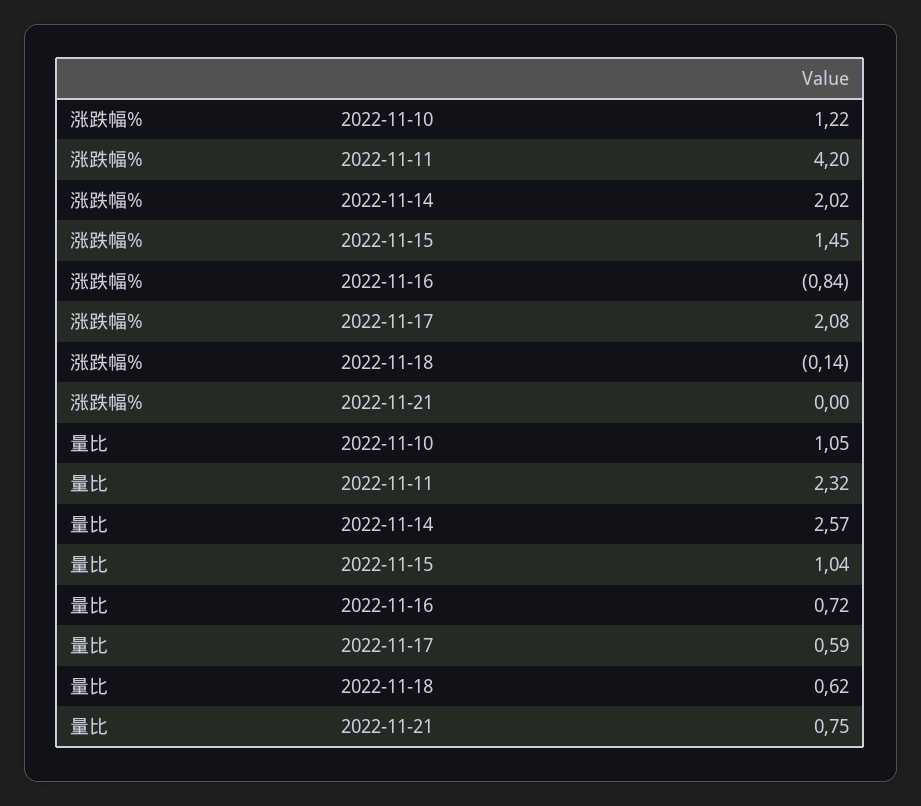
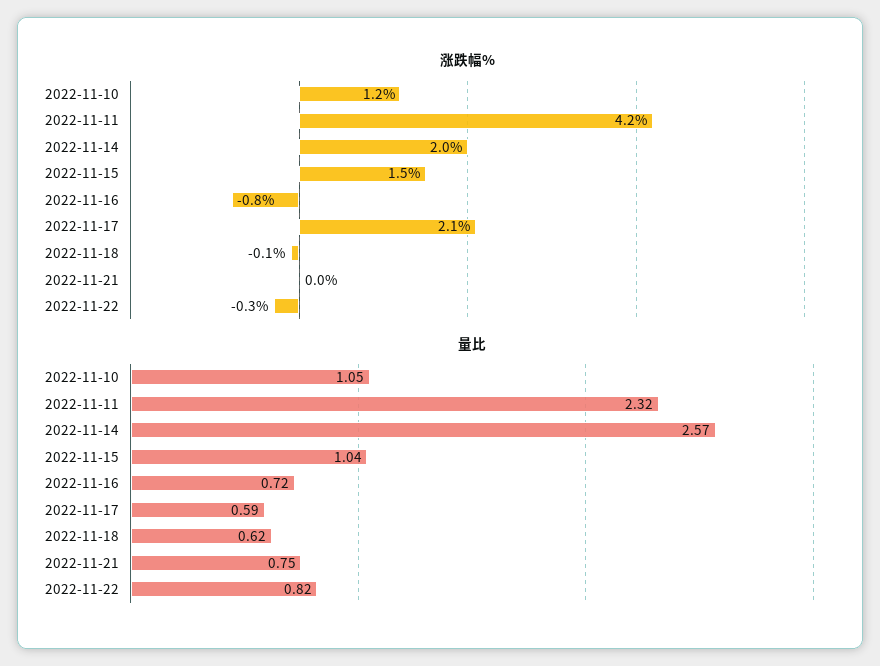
涨跌幅%, 2022-11-22: none -> -0.3
量比, 2022-11-22: none -> 0.82

